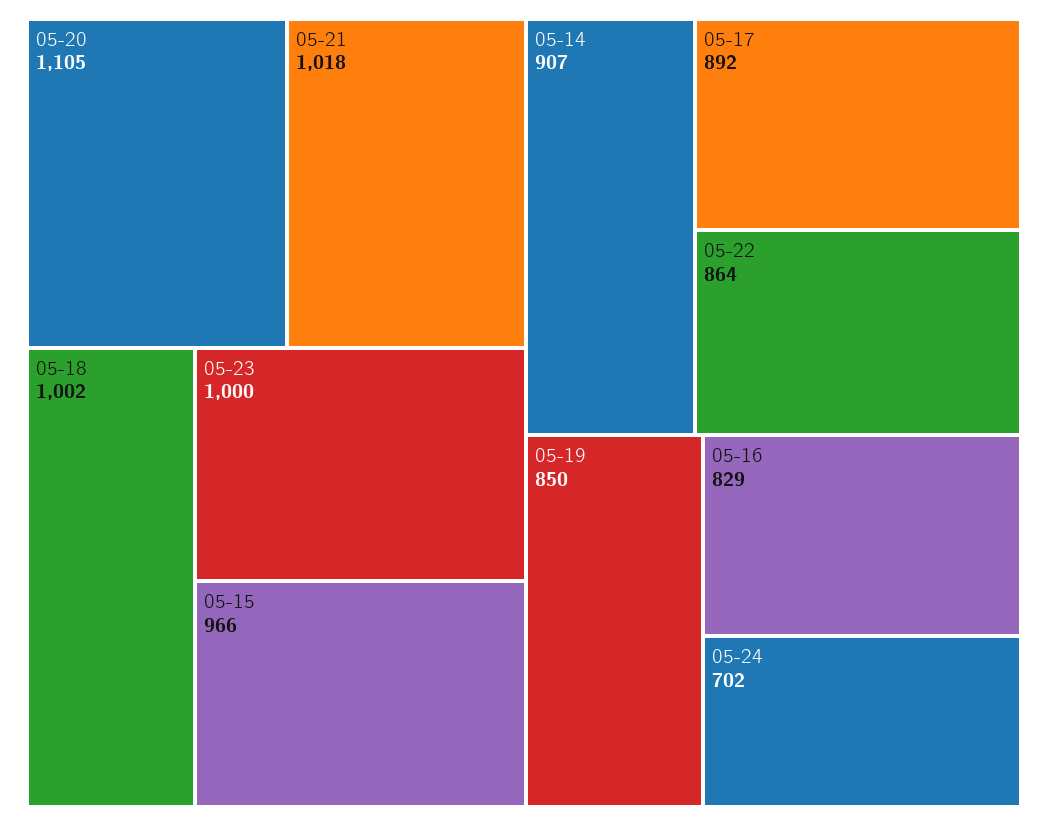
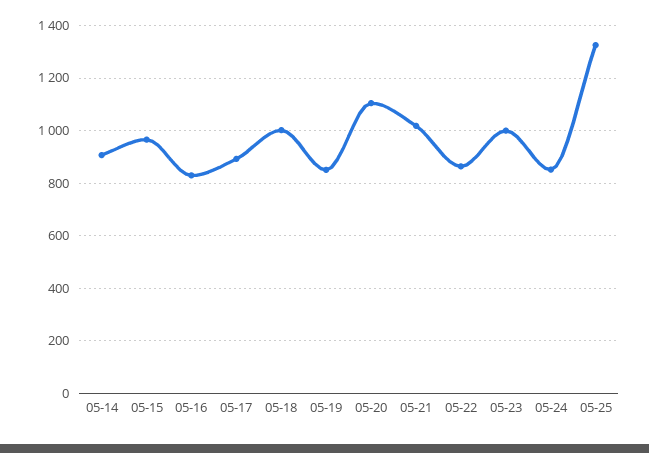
05-24: 702 -> 850
05-25: none -> 1325

